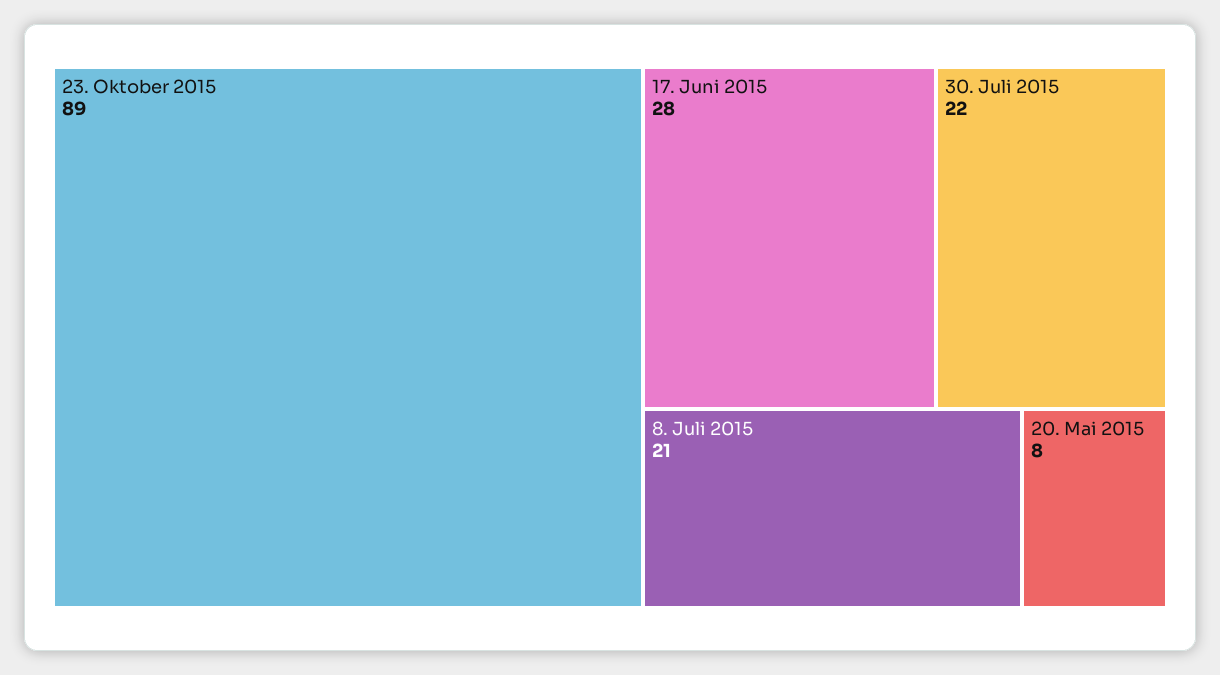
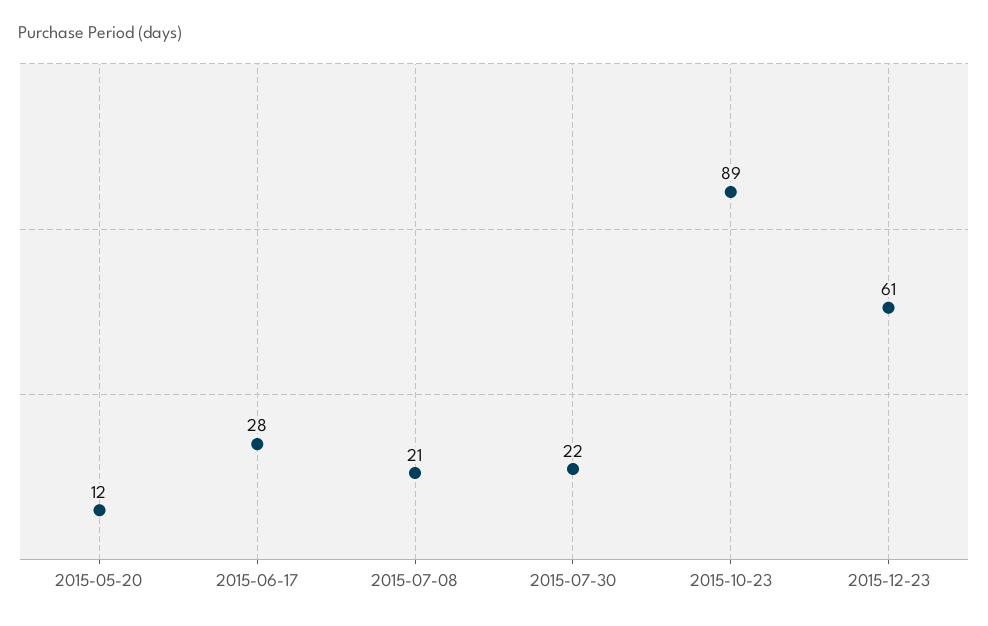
20. Mai 2015: 8 -> 12
2015-12-23: none -> 61

